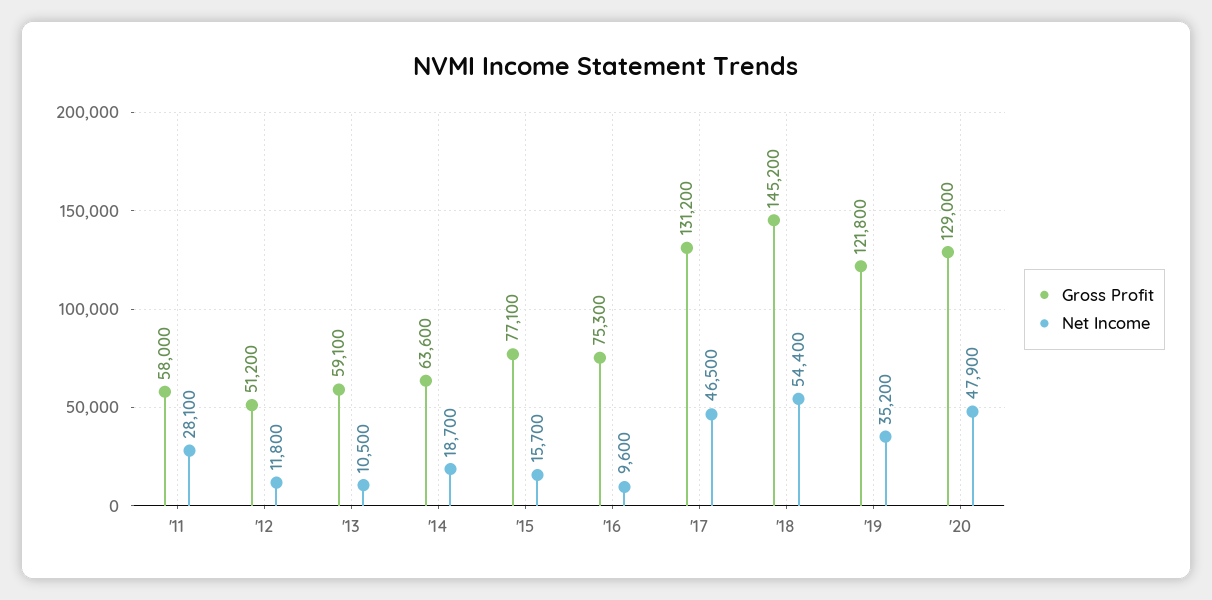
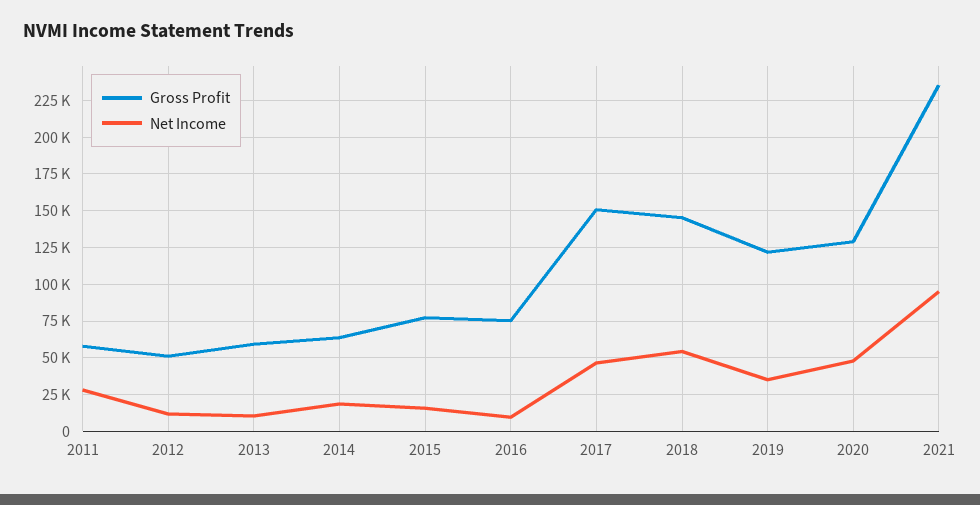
Gross Profit, '17: 131200 -> 150000
Gross Profit, 2021: none -> 235000
Net Income, 2021: none -> 95000

